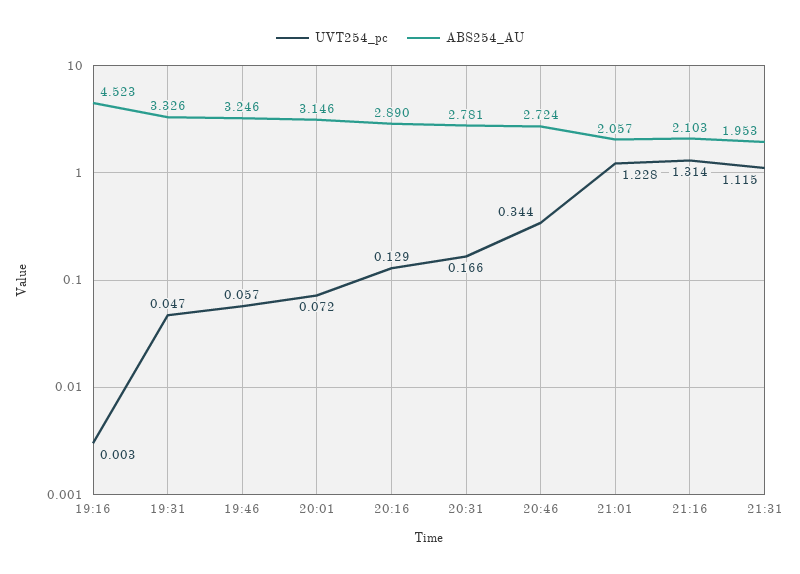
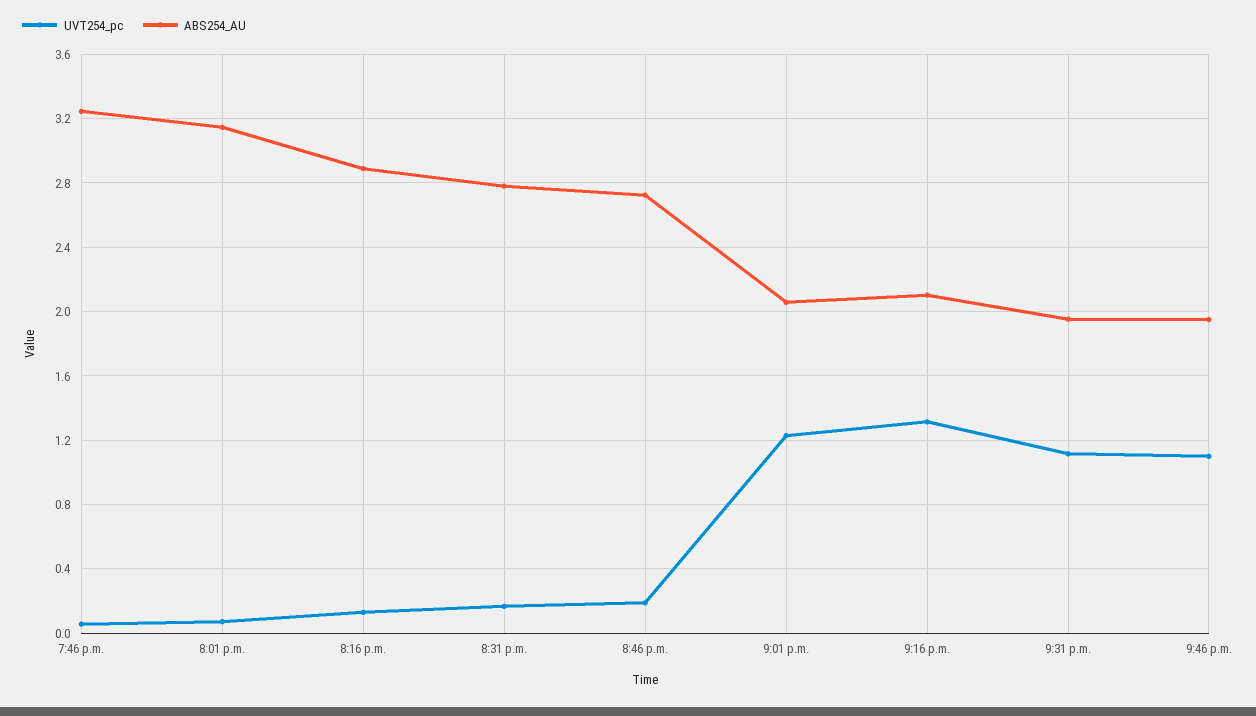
UVT254_pc, 19:16: 0.003 -> none
ABS254_AU, 19:16: 4.523 -> none
UVT254_pc, 19:31: 0.047 -> none
ABS254_AU, 19:31: 3.326 -> none
UVT254_pc, 20:46: 0.344 -> 0.2
UVT254_pc, 9:46 p.m.: none -> 1.1
ABS254_AU, 9:46 p.m.: none -> 1.95

